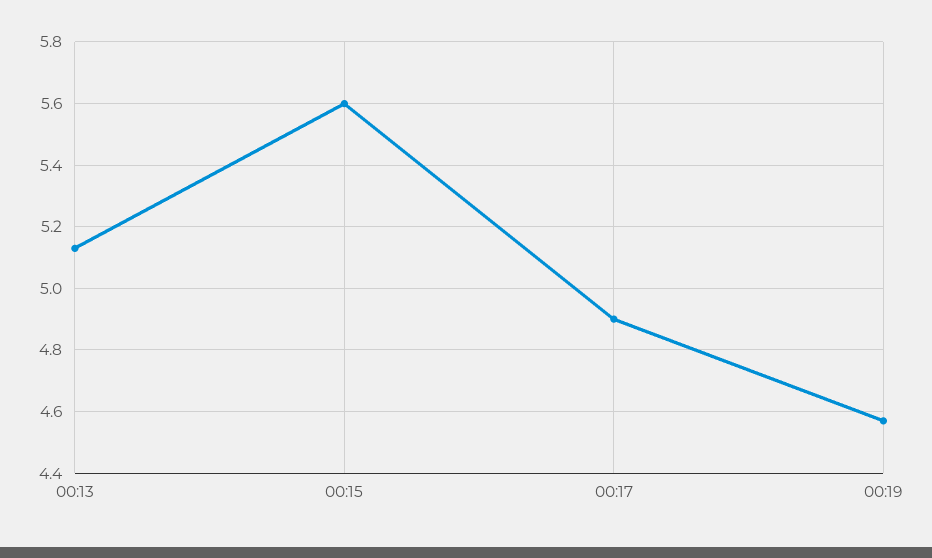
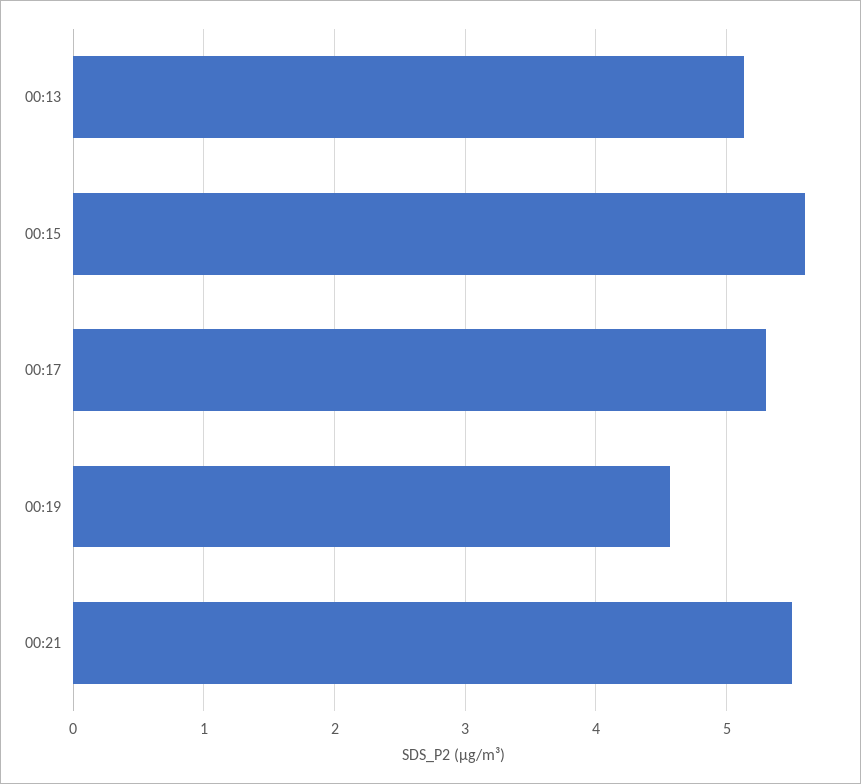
00:17: 4.9 -> 5.3
00:21: none -> 5.5

